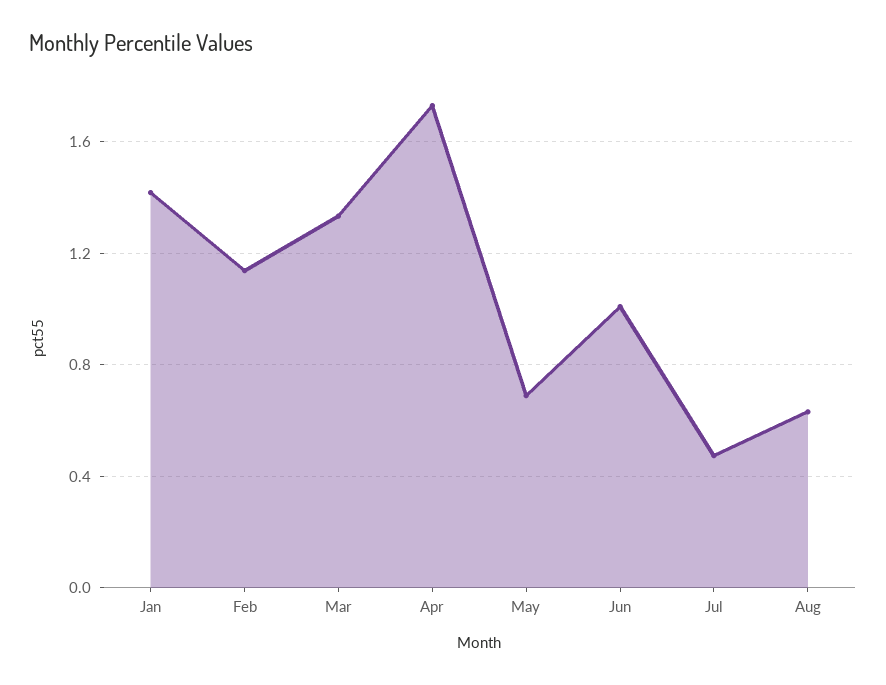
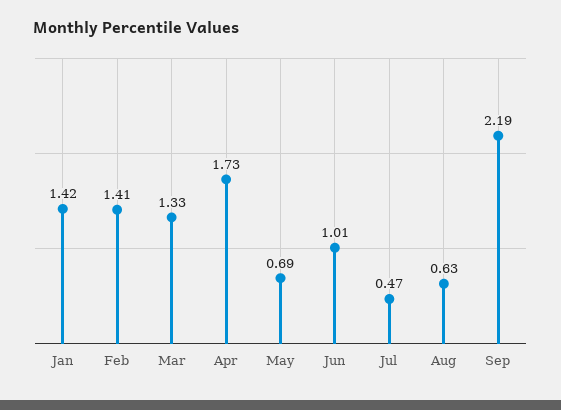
Feb: 1.15 -> 1.41
Sep: none -> 2.19

